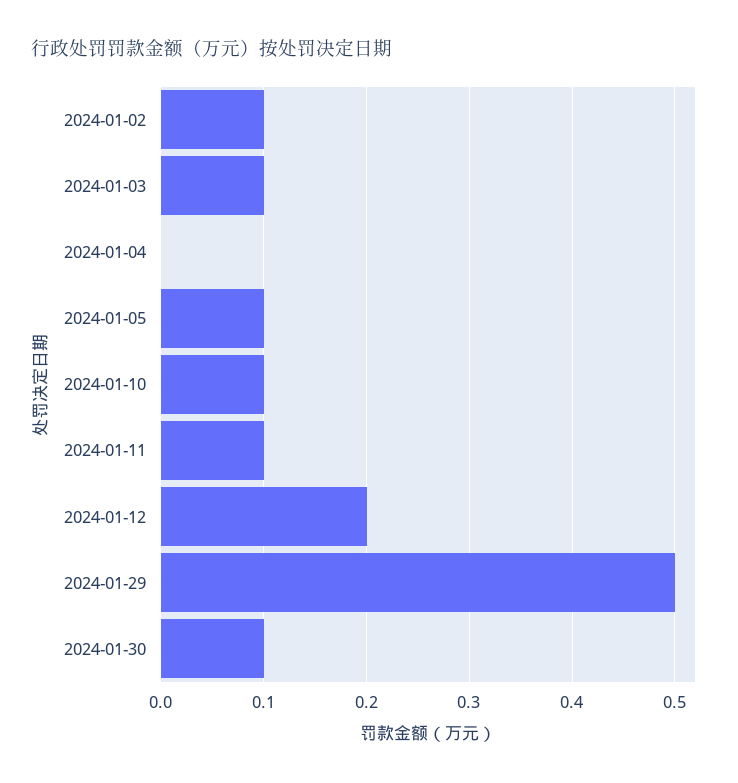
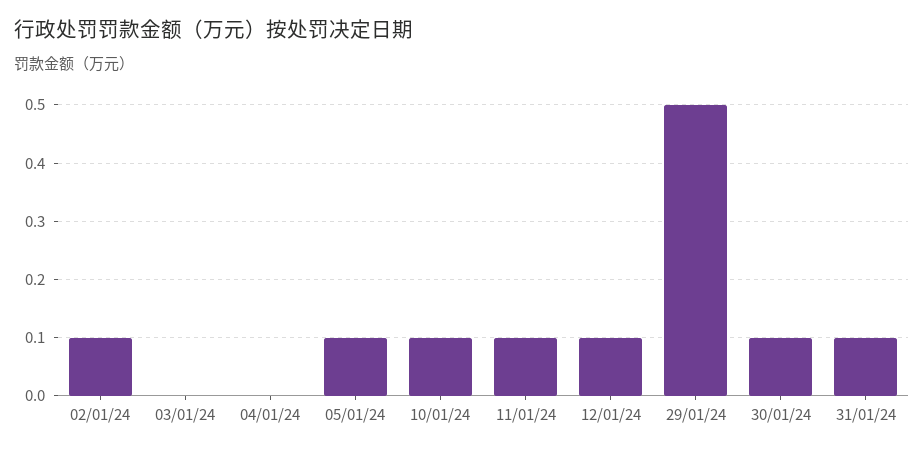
2024-01-03: 0.1 -> 0
2024-01-12: 0.2 -> 0.1
31/01/24: none -> 0.1

